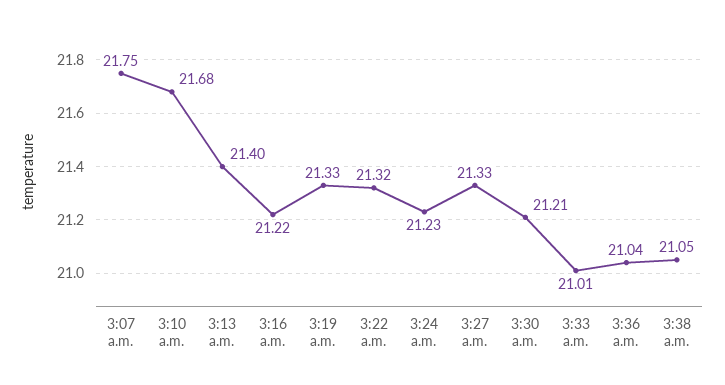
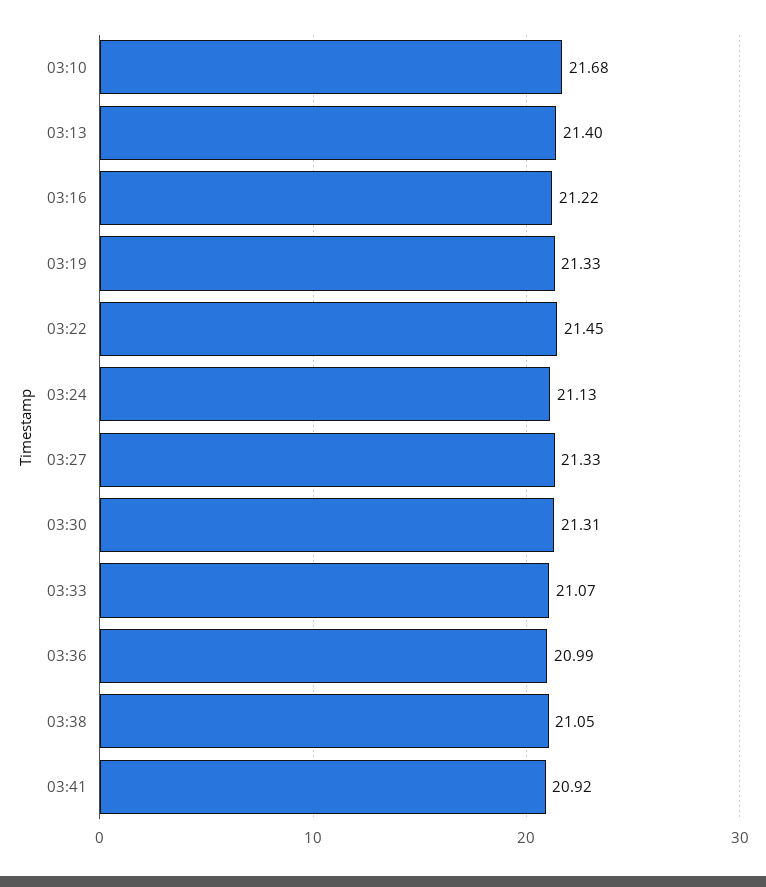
3:07 a.m.: 21.75 -> none
3:22 a.m.: 21.32 -> 21.45
3:24 a.m.: 21.23 -> 21.13
3:30 a.m.: 21.21 -> 21.31
3:33 a.m.: 21.01 -> 21.07
3:36 a.m.: 21.04 -> 20.99
03:41: none -> 20.92

